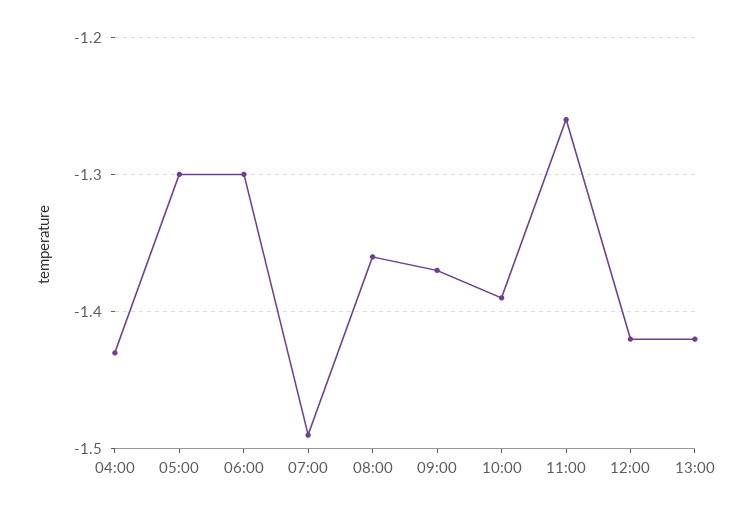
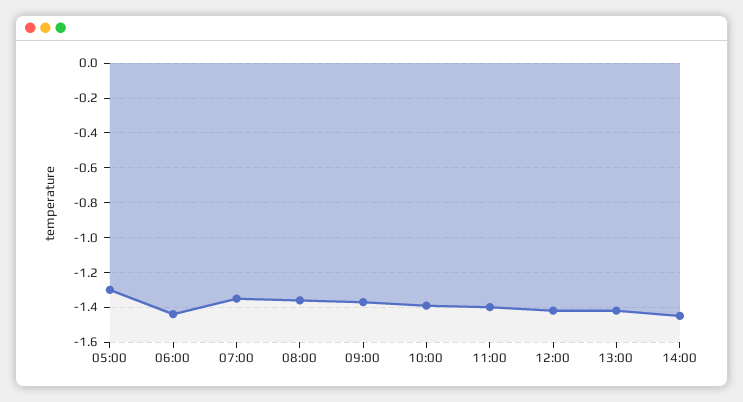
04:00: -1.43 -> none
06:00: -1.3 -> -1.45
07:00: -1.49 -> -1.35
11:00: -1.26 -> -1.4
14:00: none -> -1.45

